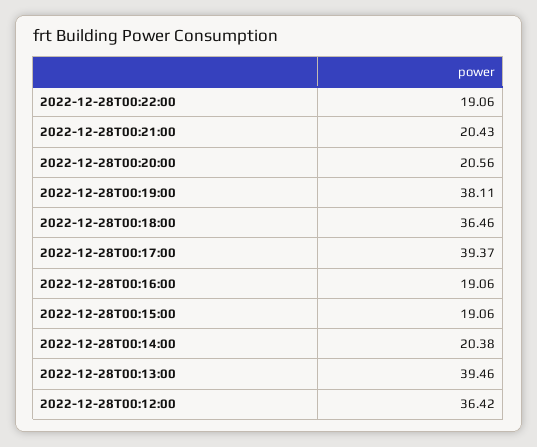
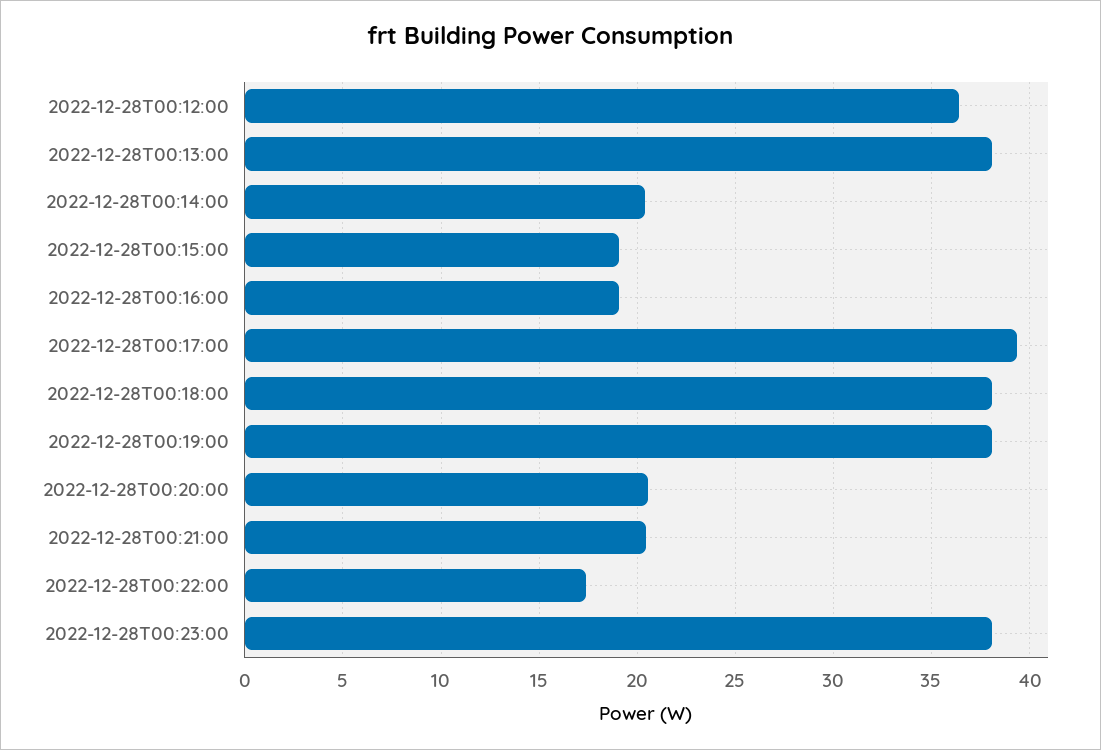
2022-12-28T00:22:00: 19.06 -> 17.5
2022-12-28T00:18:00: 36.46 -> 38
2022-12-28T00:13:00: 39.46 -> 38
2022-12-28T00:23:00: none -> 38

